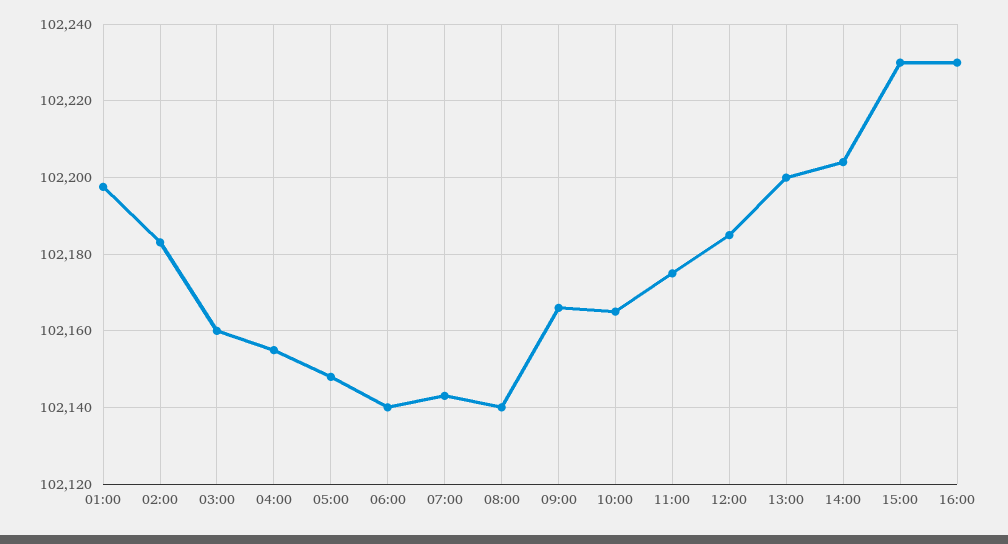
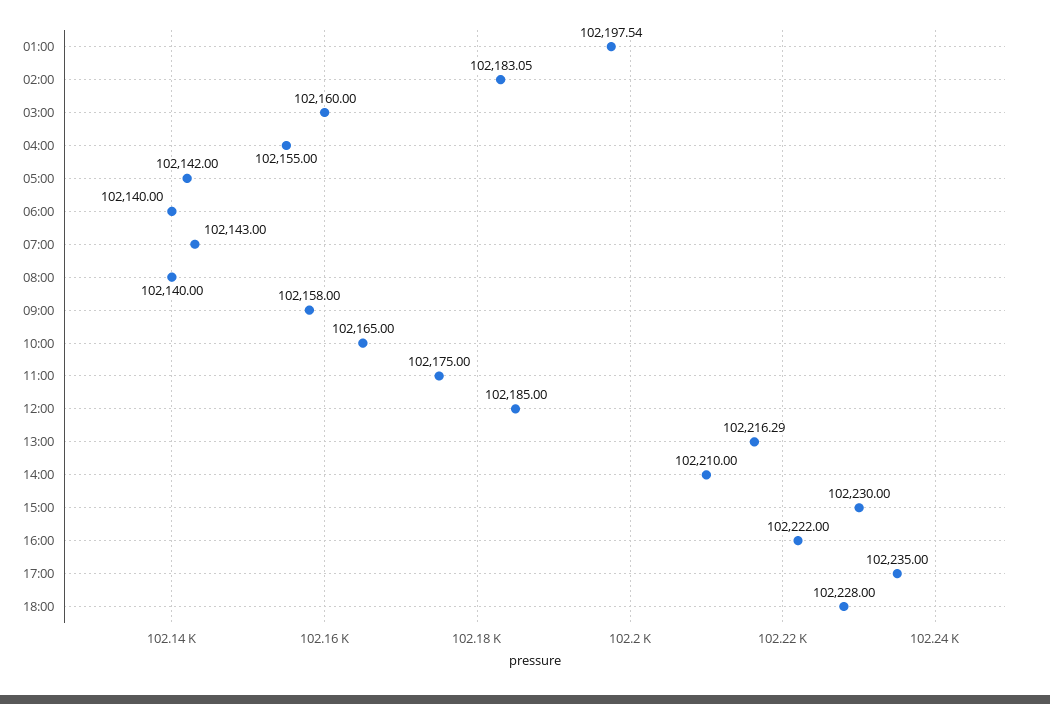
05:00: 102148 -> 102142
09:00: 102166 -> 102158
13:00: 102200 -> 102216.29
14:00: 102204 -> 102210
16:00: 102230 -> 102222
17:00: none -> 102235
18:00: none -> 102228

